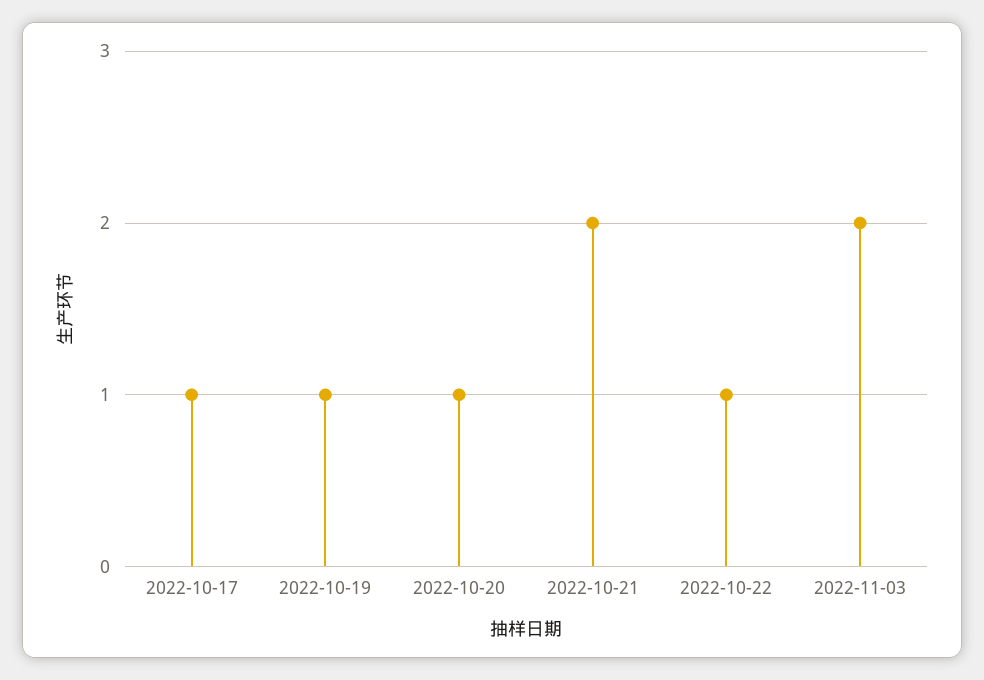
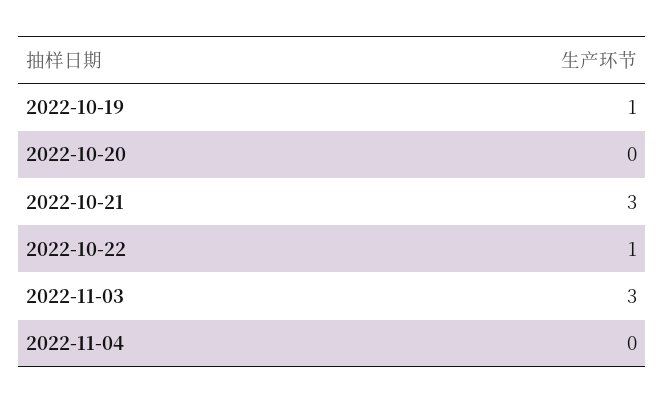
2022-10-17: 1 -> none
2022-10-20: 1 -> 0
2022-10-21: 2 -> 3
2022-11-03: 2 -> 3
2022-11-04: none -> 0

